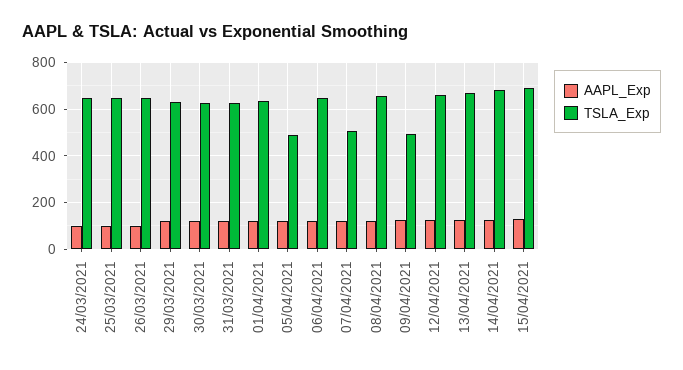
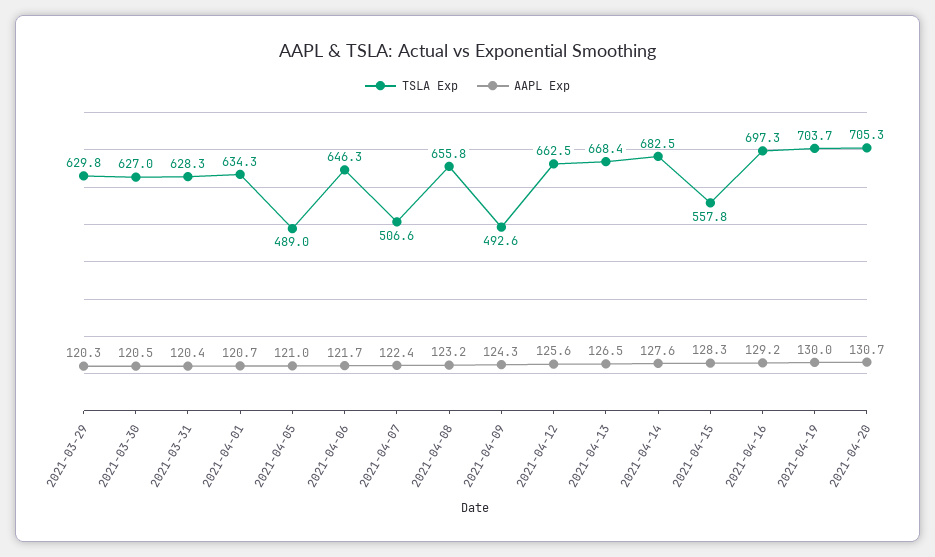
AAPL_Exp, 24/03/2021: 100 -> none
TSLA_Exp, 24/03/2021: 650 -> none
AAPL_Exp, 25/03/2021: 100 -> none
TSLA_Exp, 25/03/2021: 650 -> none
AAPL_Exp, 26/03/2021: 100 -> none
TSLA_Exp, 26/03/2021: 650 -> none
TSLA_Exp, 15/04/2021: 700 -> 557.8
TSLA_Exp, 2021-04-16: none -> 697.3
AAPL_Exp, 2021-04-16: none -> 129.2
TSLA_Exp, 2021-04-19: none -> 703.7
AAPL_Exp, 2021-04-19: none -> 130
TSLA_Exp, 2021-04-20: none -> 705.3
AAPL_Exp, 2021-04-20: none -> 130.7

